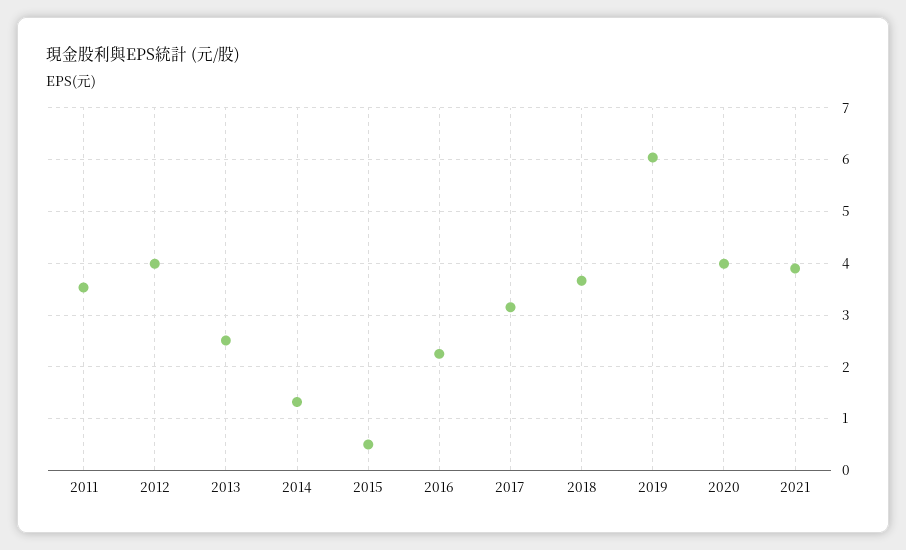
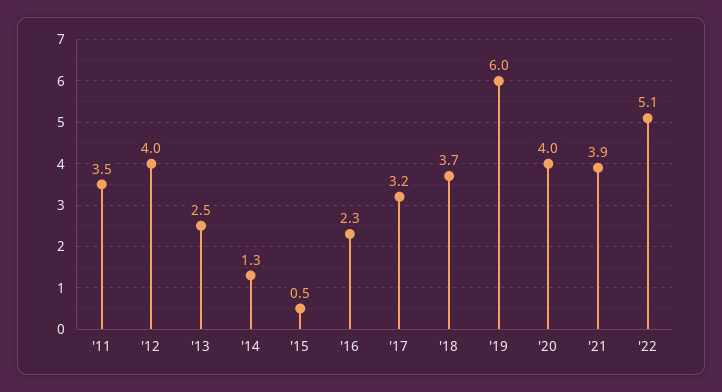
'22: none -> 5.1

